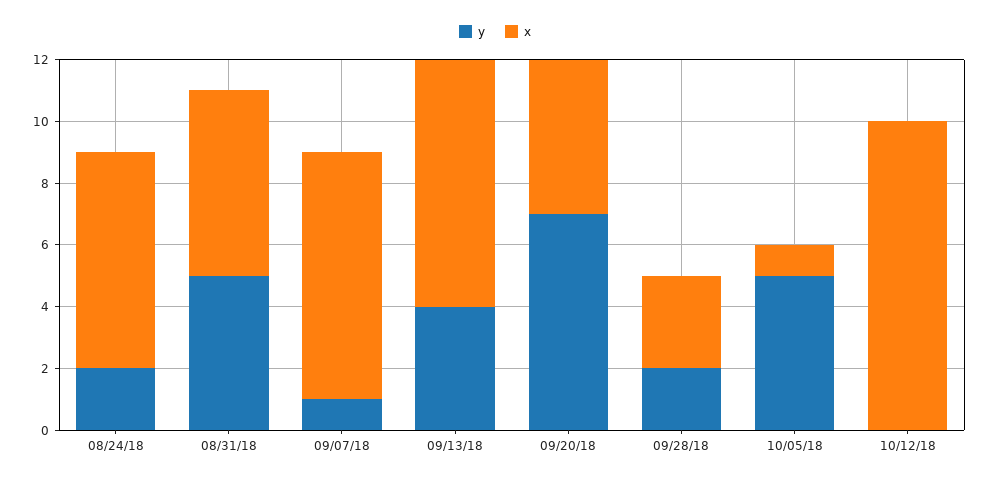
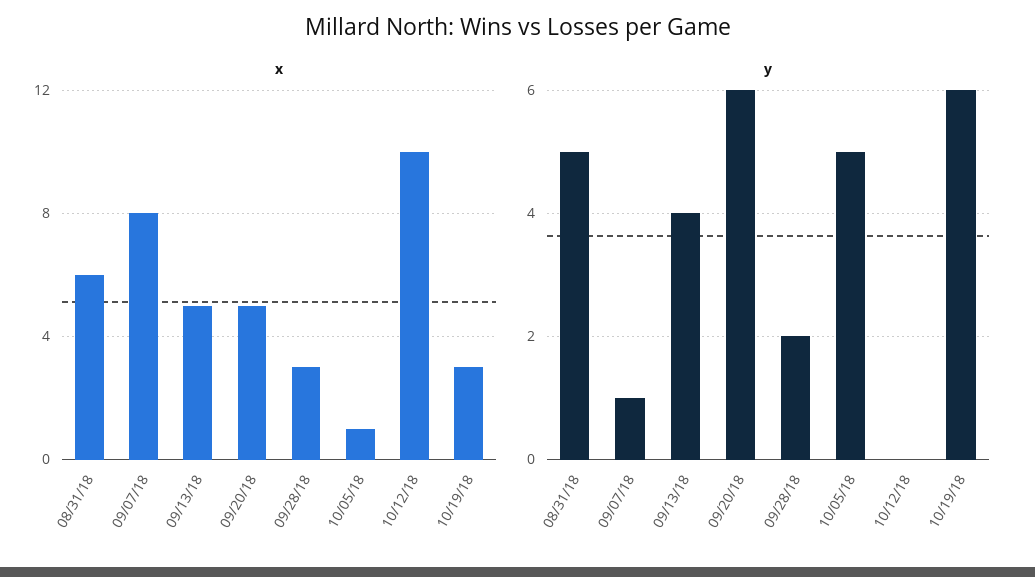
y, 08/24/18: 2 -> none
x, 08/24/18: 7 -> none
x, 09/13/18: 8 -> 5
y, 09/20/18: 7 -> 6
x, 10/19/18: none -> 3
y, 10/19/18: none -> 6

